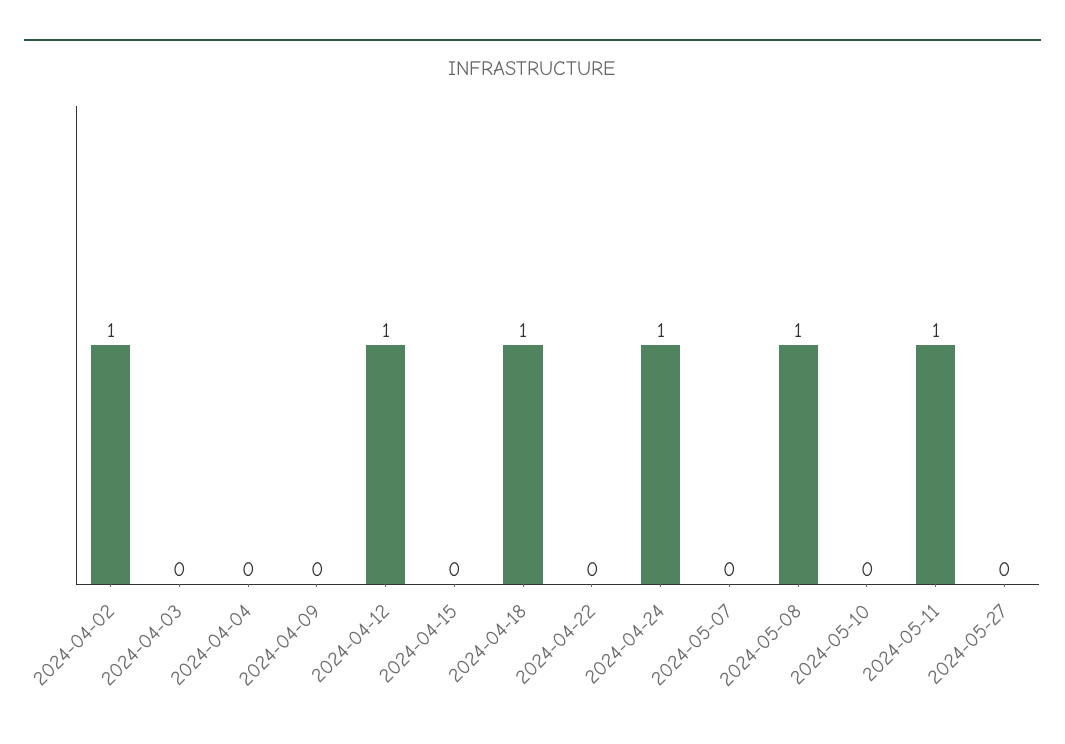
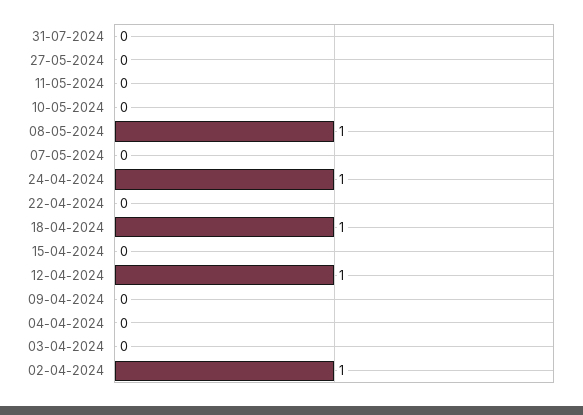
2024-05-11: 1 -> 0
31-07-2024: none -> 0

